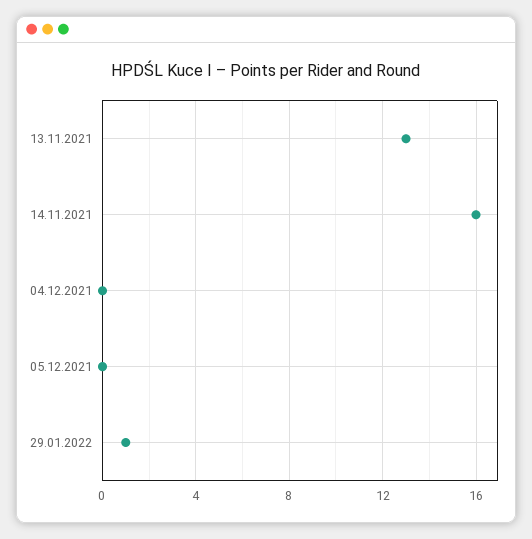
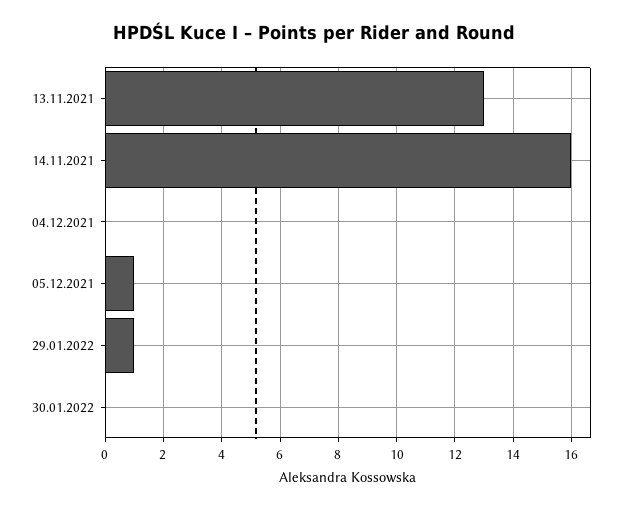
05.12.2021: 0 -> 1
30.01.2022: none -> 0

